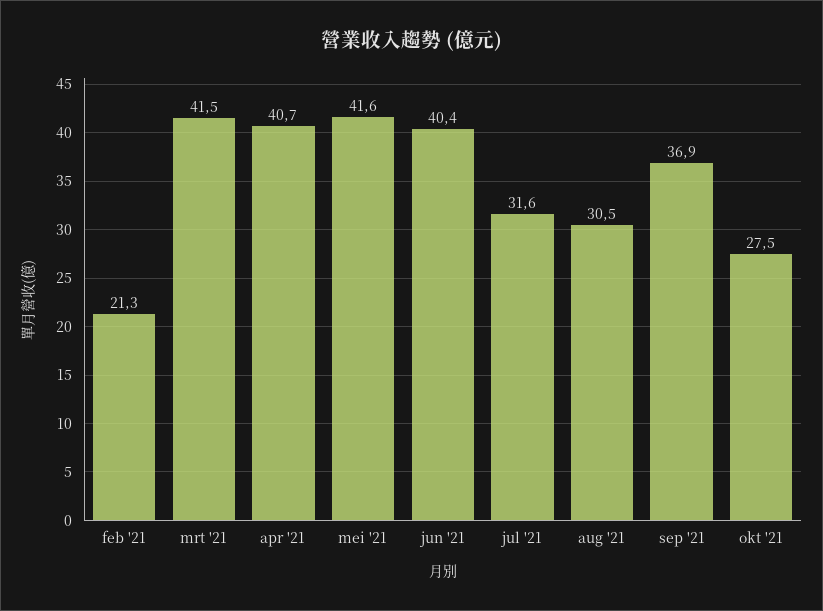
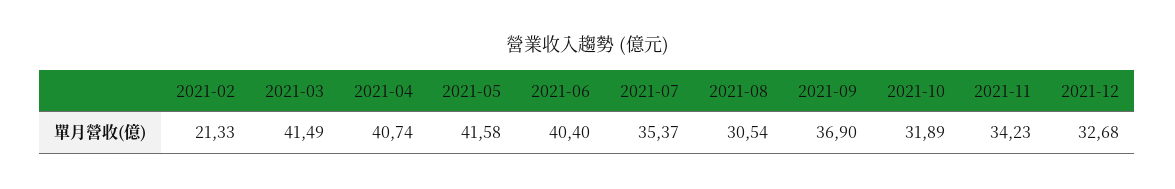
jul '21: 31.6 -> 35.37
okt '21: 27.5 -> 31.89
2021-11: none -> 34.23
2021-12: none -> 32.68

